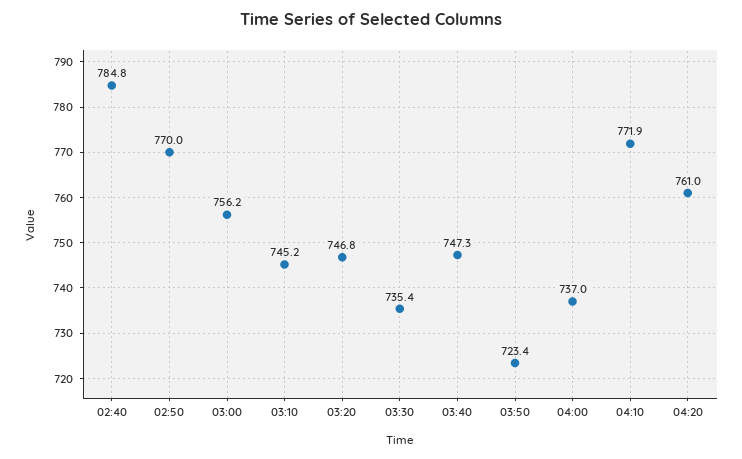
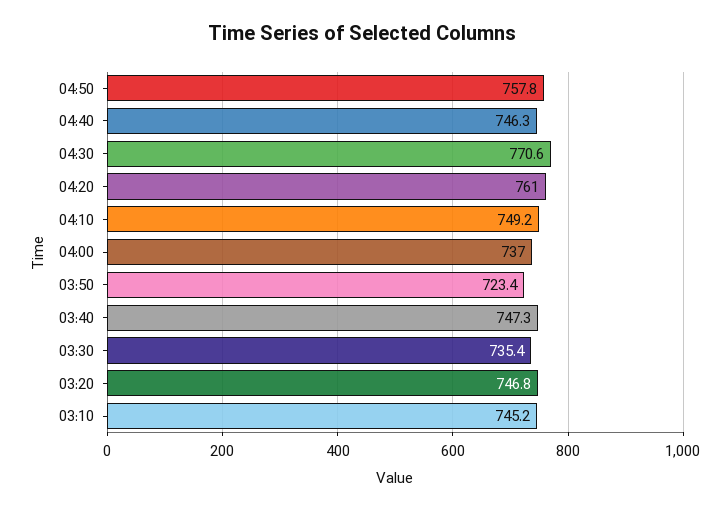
02:40: 784.8 -> none
02:50: 770 -> none
03:00: 756.2 -> none
04:10: 771.9 -> 749.2
04:50: none -> 757.8
04:40: none -> 746.3
04:30: none -> 770.6

